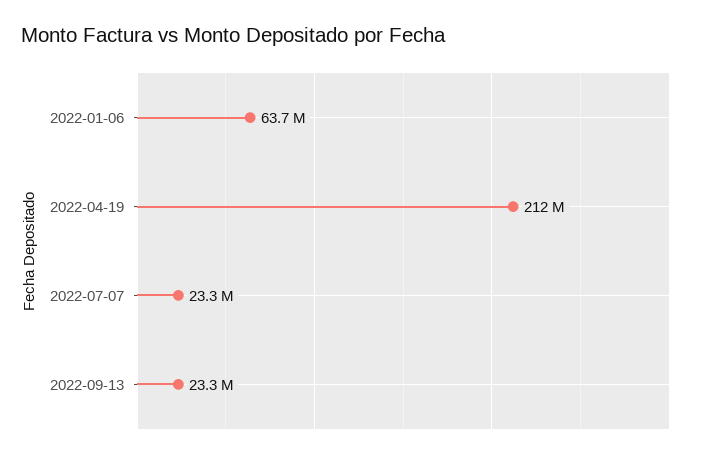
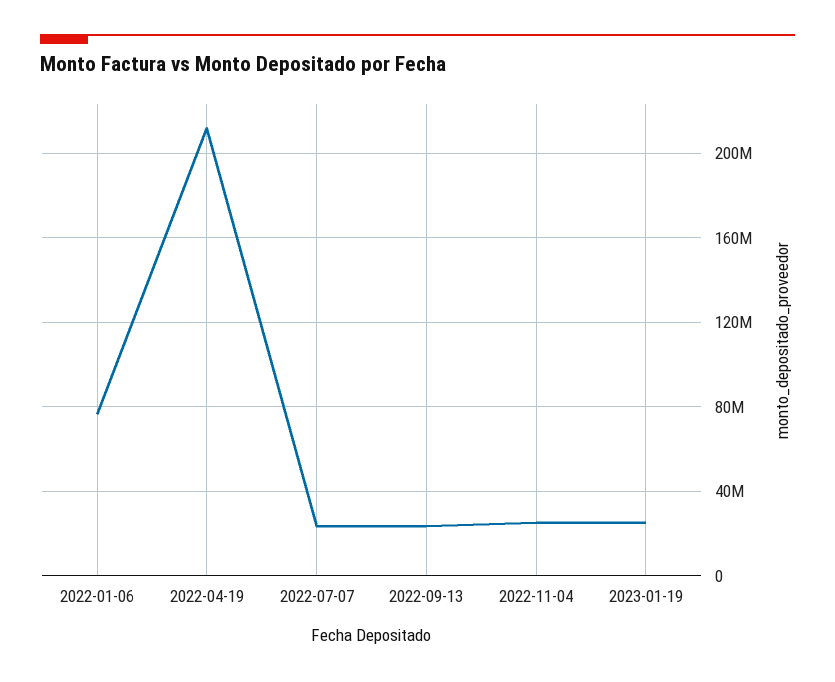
2022-01-06: 63700000 -> 75000000
2022-11-04: none -> 25000000
2023-01-19: none -> 25000000

